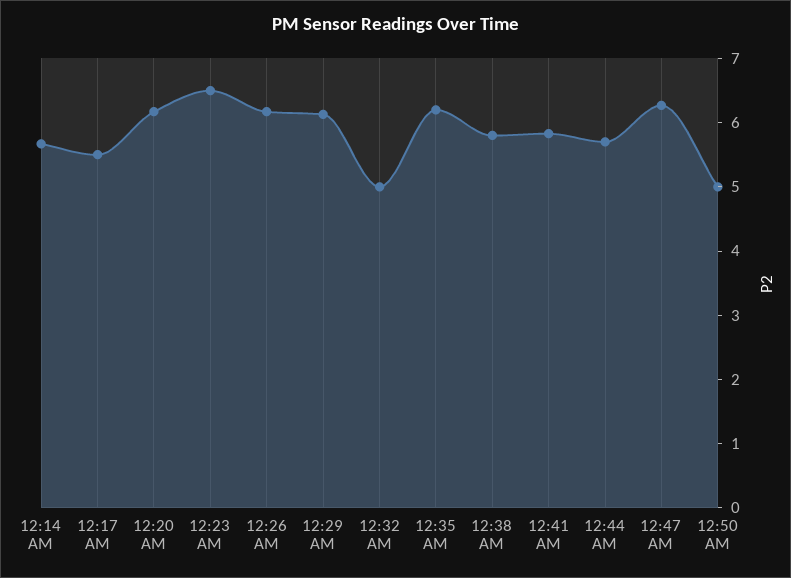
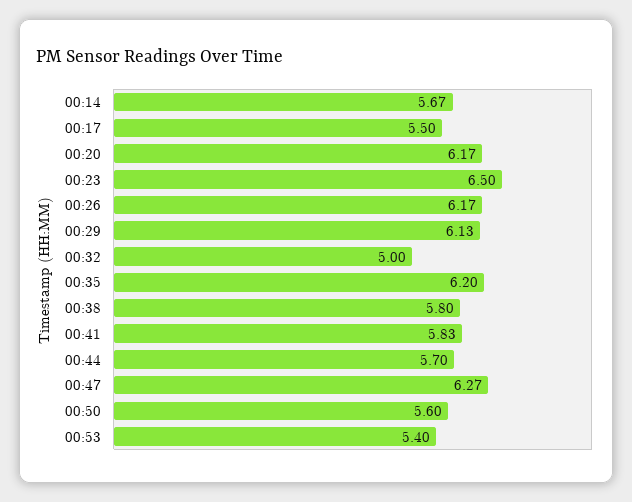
12:50 AM: 5 -> 5.6
00:53: none -> 5.4

